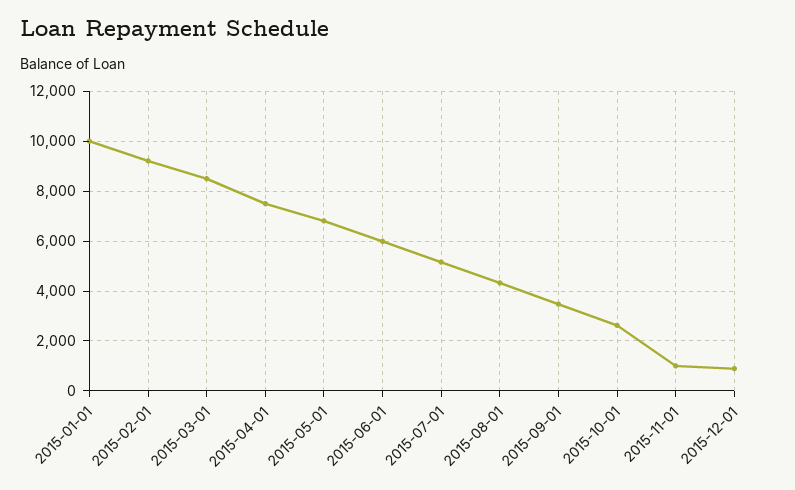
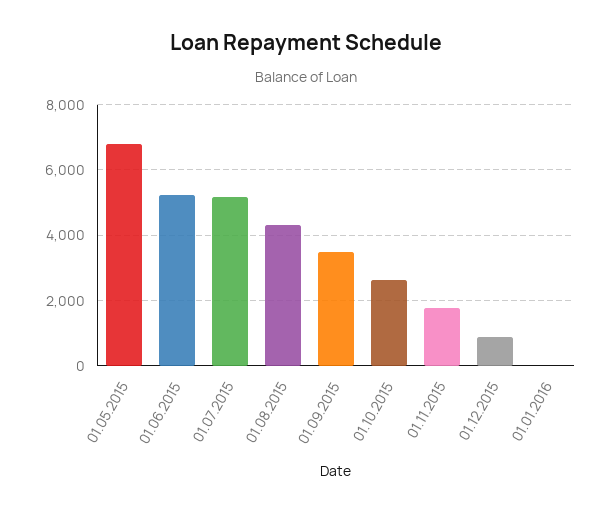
2015-01-01: 10000 -> none
2015-02-01: 9250 -> none
2015-03-01: 8500 -> none
2015-04-01: 7500 -> none
2015-06-01: 6000 -> 5200
2015-11-01: 1000 -> 1800
01.01.2016: none -> 0

